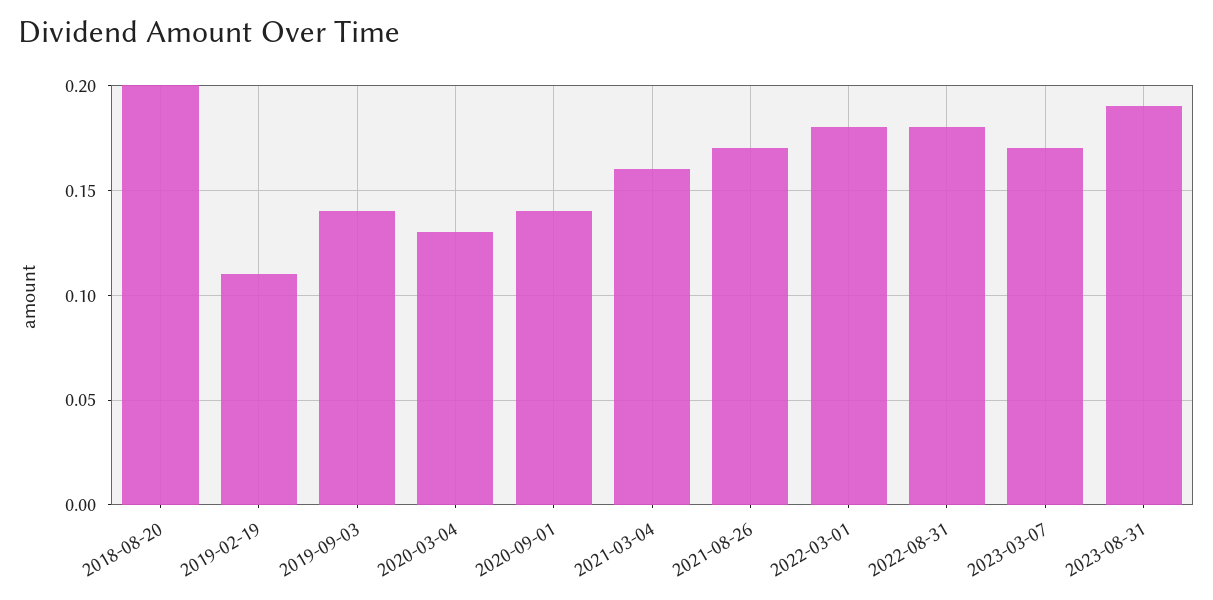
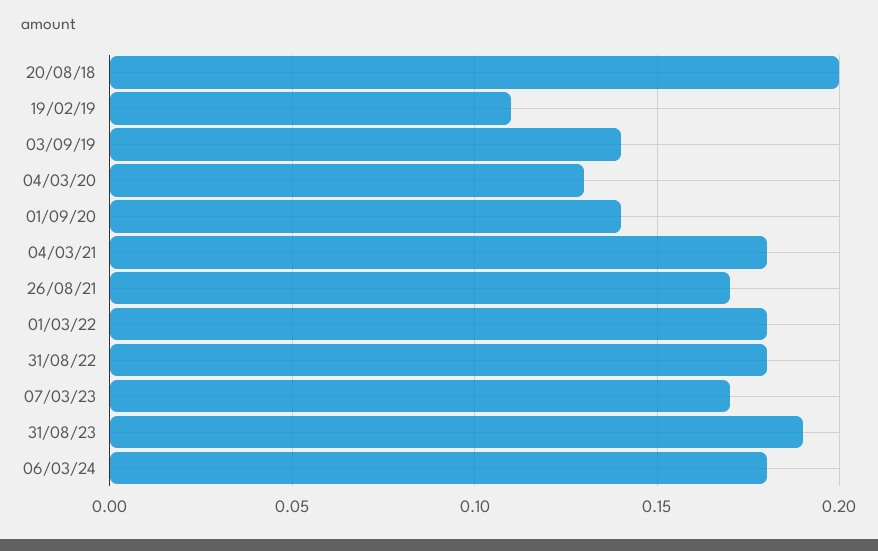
2021-03-04: 0.16 -> 0.18
06/03/24: none -> 0.18

